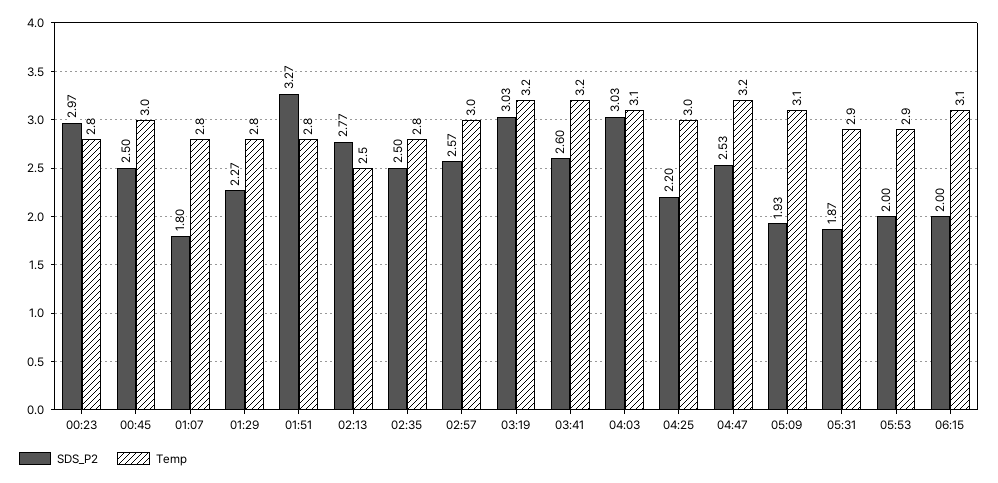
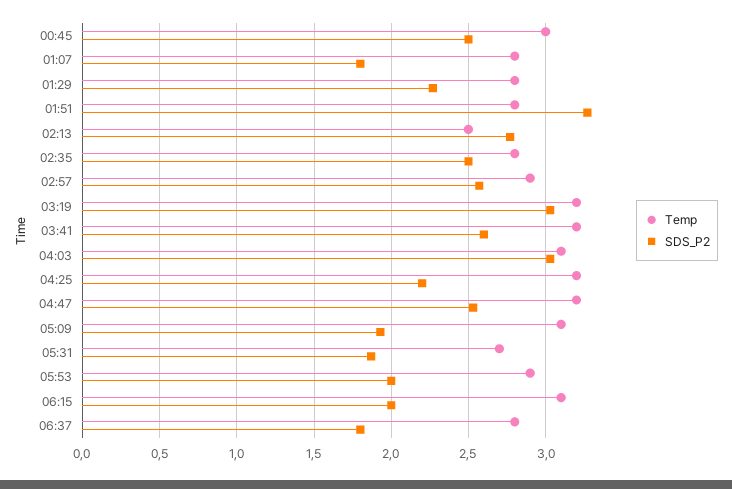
SDS_P2, 00:23: 2.97 -> none
Temp, 00:23: 2.8 -> none
Temp, 02:57: 3 -> 2.9
Temp, 04:25: 3 -> 3.2
Temp, 05:31: 2.9 -> 2.7
Temp, 06:37: none -> 2.8
SDS_P2, 06:37: none -> 1.8

